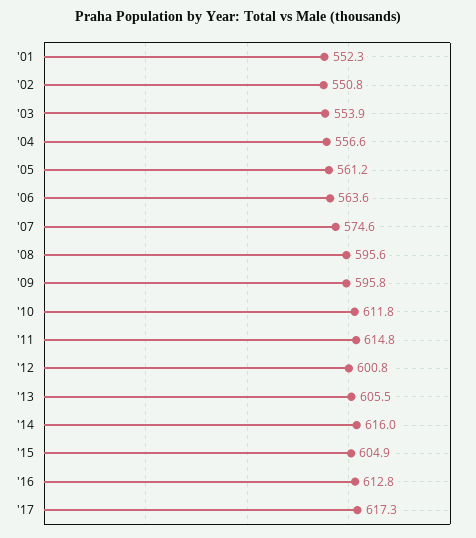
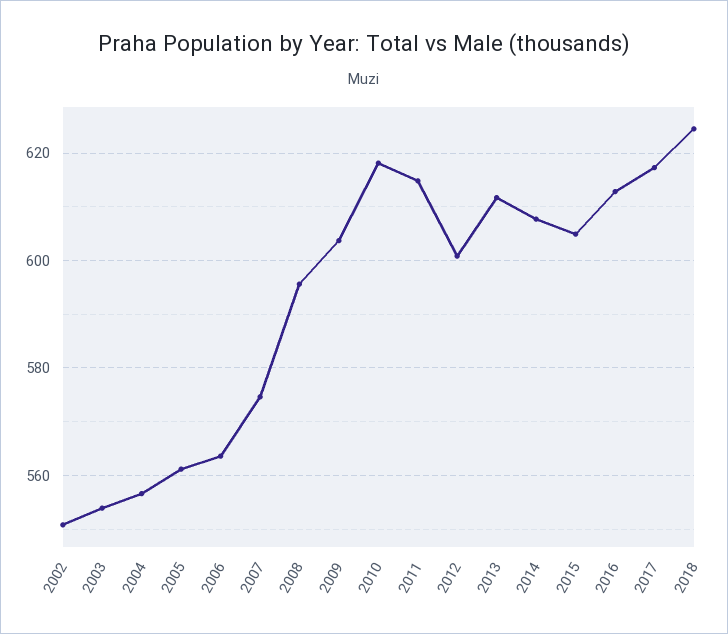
'01: 552.3 -> none
'09: 595.8 -> 604
'10: 611.8 -> 618
'13: 605.5 -> 612
'14: 616 -> 608
2018: none -> 624

